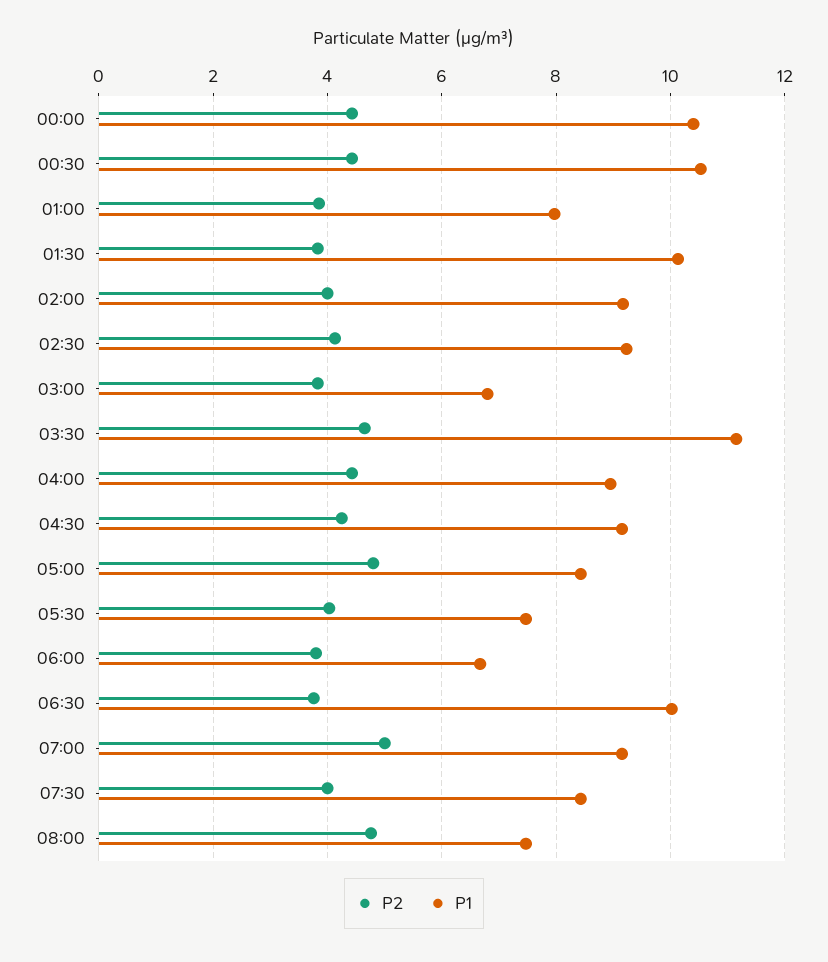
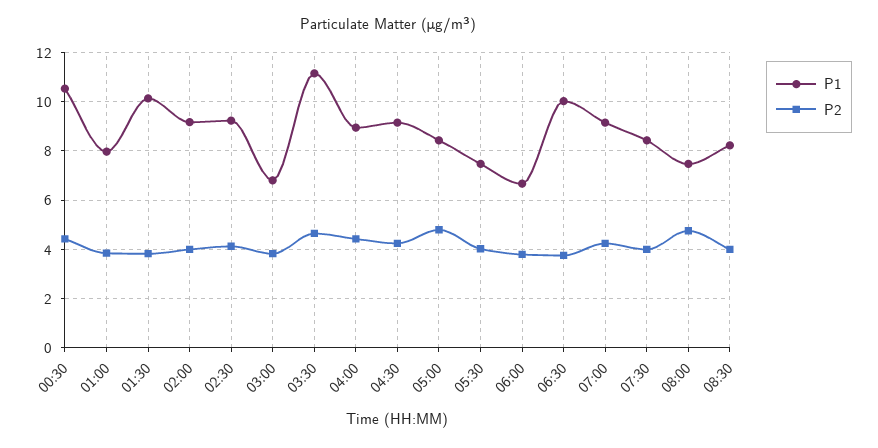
P2, 00:00: 4.4 -> none
P1, 00:00: 10.4 -> none
P2, 07:00: 5 -> 4.25
P1, 08:30: none -> 8.25
P2, 08:30: none -> 4

